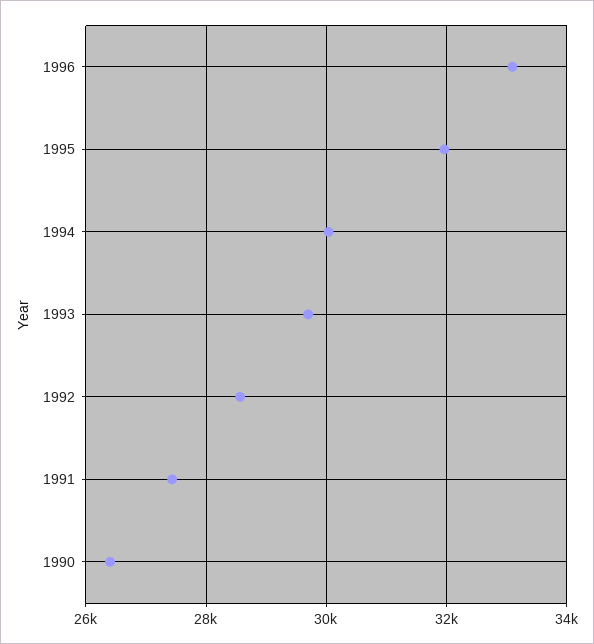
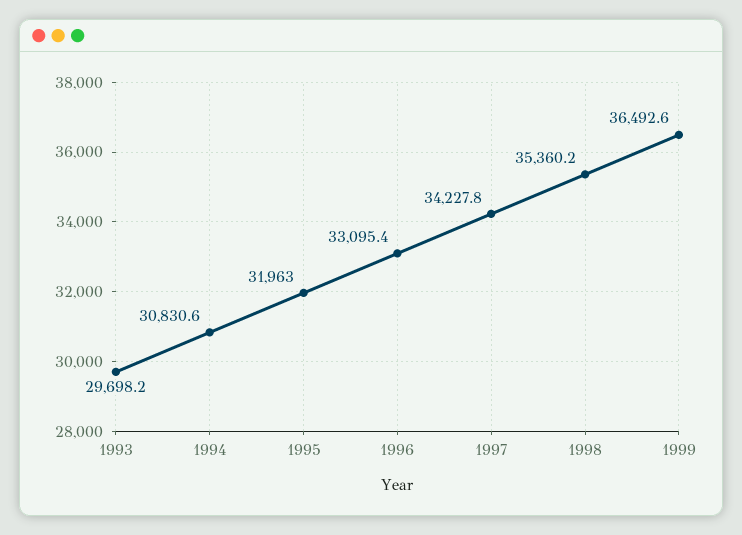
1994: 30000 -> 30830.6
1992: 28600 -> none
1991: 27400 -> none
1990: 26400 -> none
1997: none -> 34227.8
1998: none -> 35360.2
1999: none -> 36492.6

